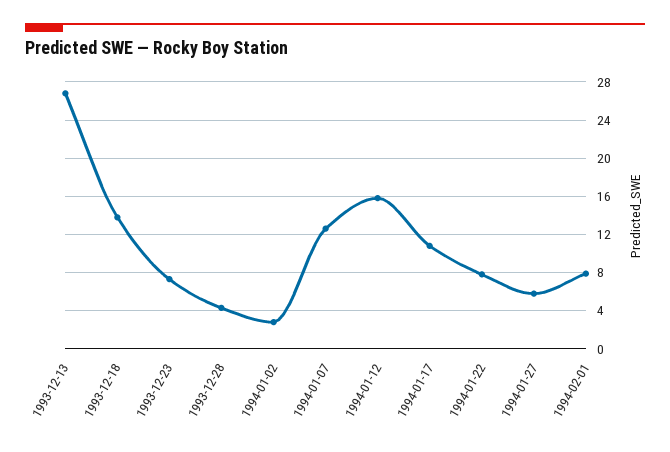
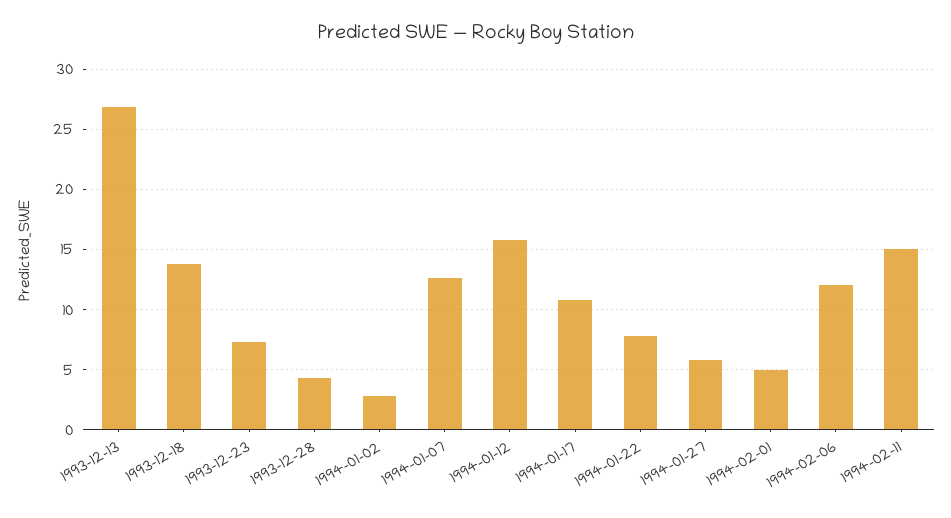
1994-02-01: 8 -> 5
1994-02-06: none -> 12
1994-02-11: none -> 15

